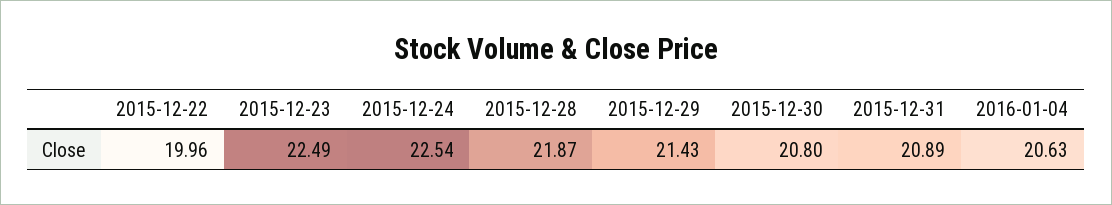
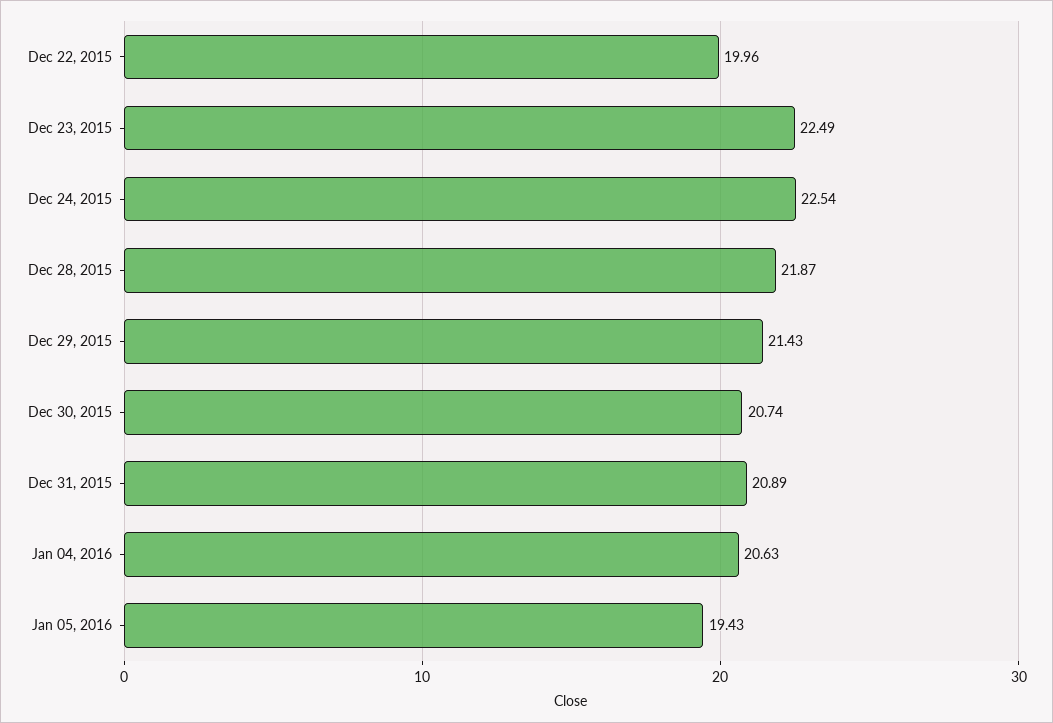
2015-12-30: 20.8 -> 20.74
Jan 05, 2016: none -> 19.43

